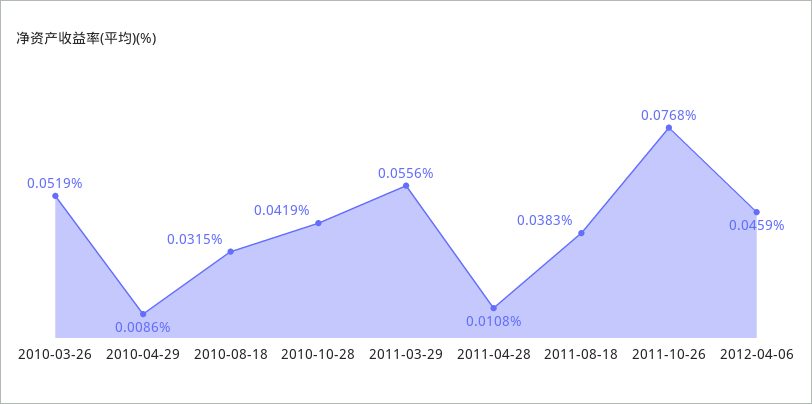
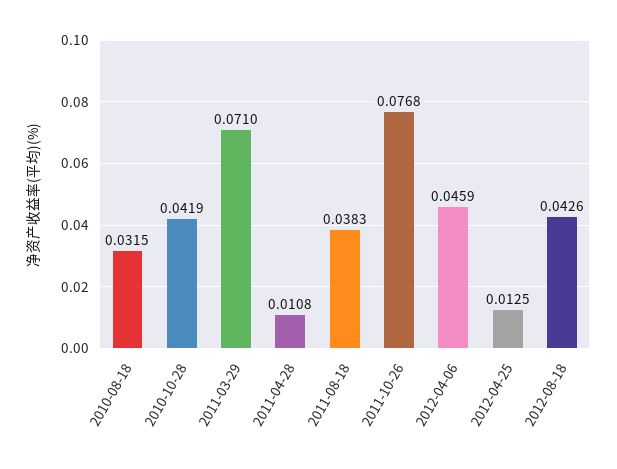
2010-03-26: 0.0519 -> none
2010-04-29: 0.0086 -> none
2011-03-29: 0.0556 -> 0.071
2012-04-25: none -> 0.0125
2012-08-18: none -> 0.0426

